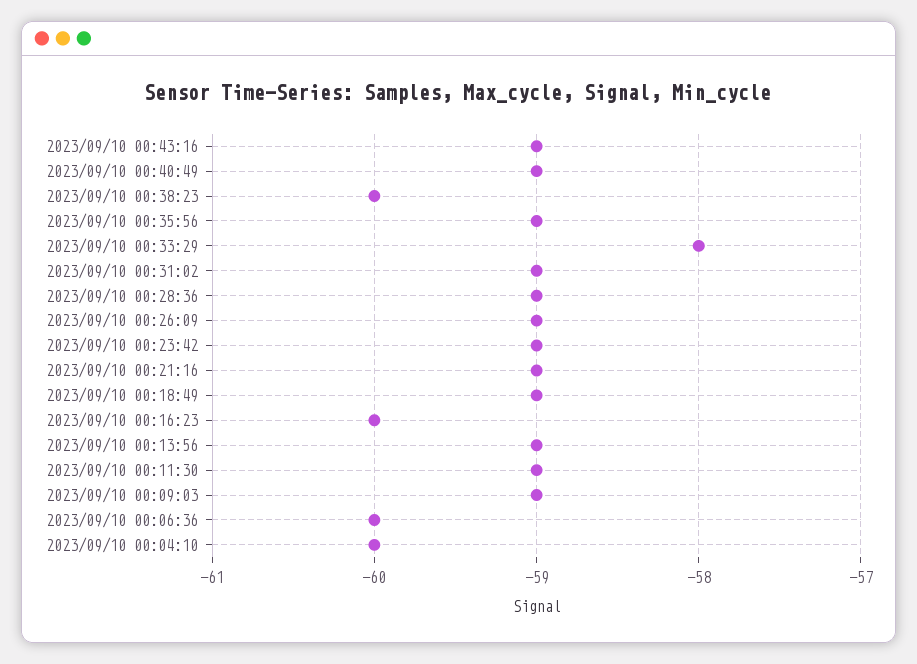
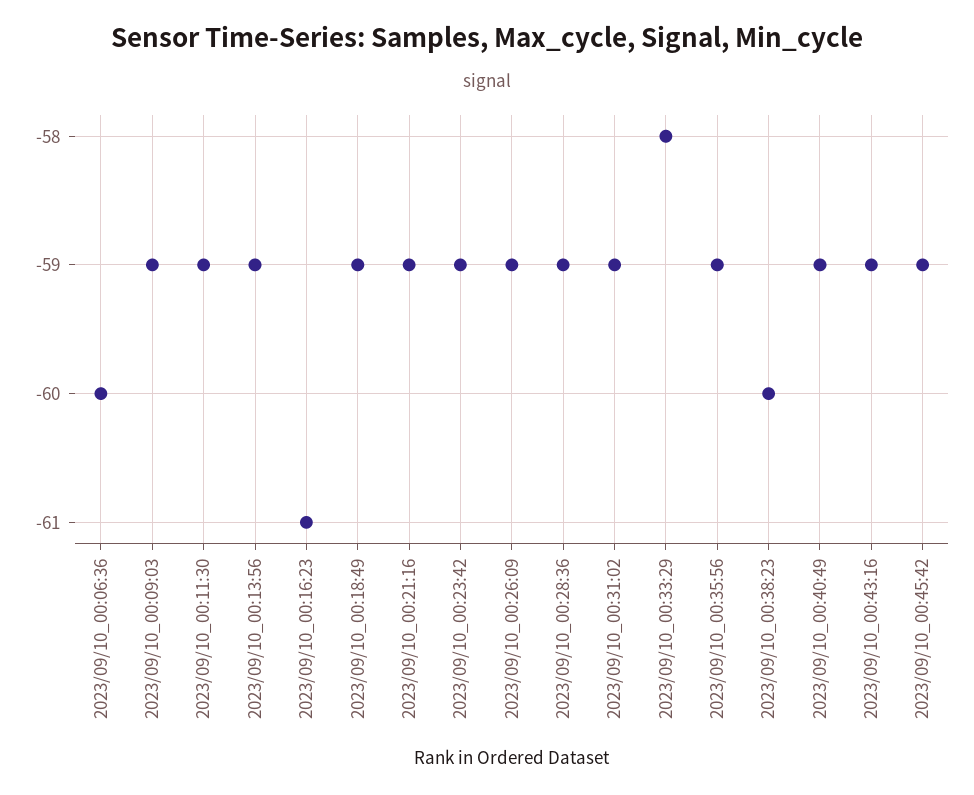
2023/09/10 00:16:23: -60 -> -61
2023/09/10 00:04:10: -60 -> none
2023/09/10_00:45:42: none -> -59

